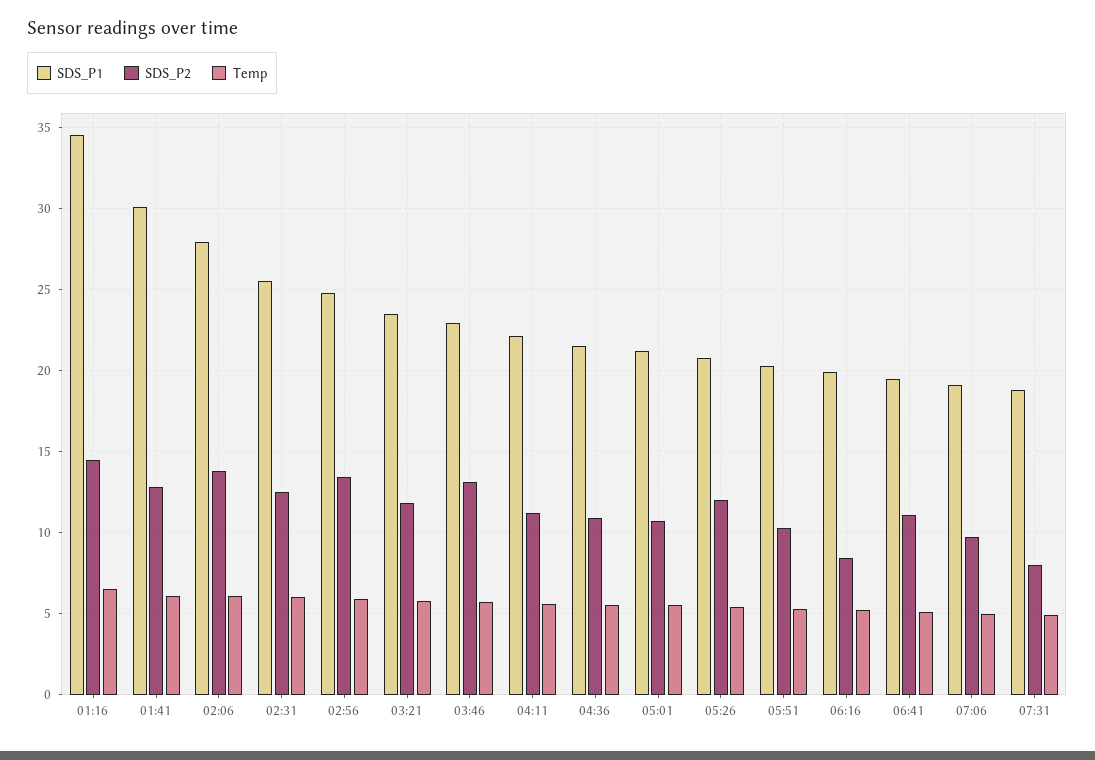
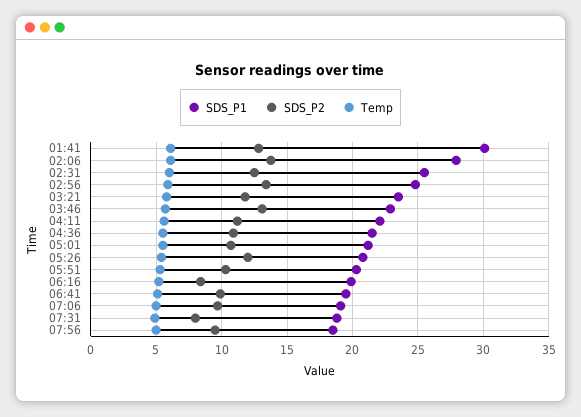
SDS_P1, 01:16: 34.5 -> none
SDS_P2, 01:16: 14.5 -> none
Temp, 01:16: 6.5 -> none
SDS_P2, 06:41: 11 -> 10
SDS_P1, 07:56: none -> 18.5
SDS_P2, 07:56: none -> 9.5
Temp, 07:56: none -> 5

